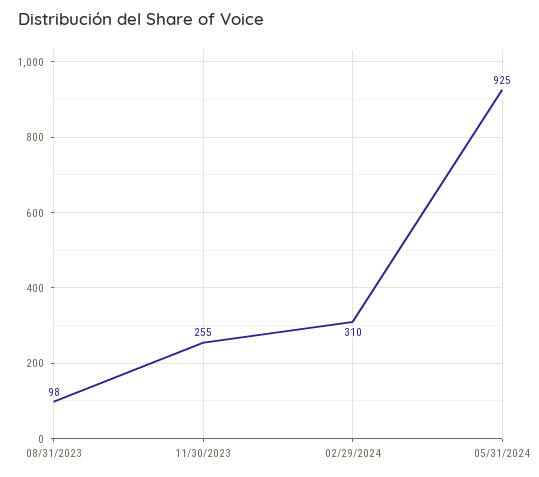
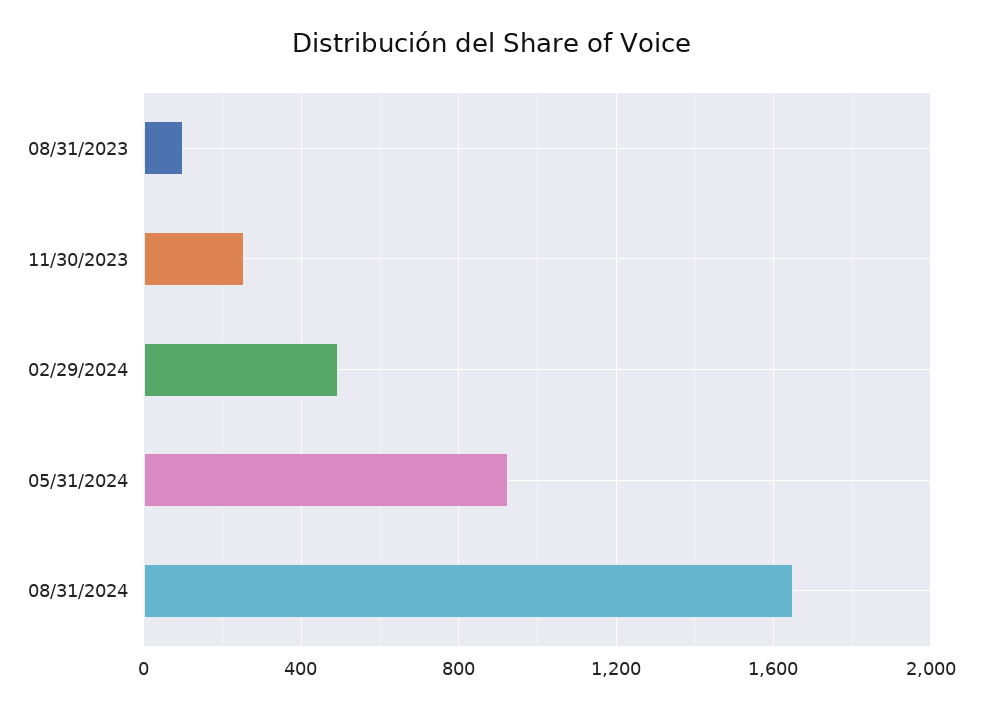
02/29/2024: 310 -> 500
08/31/2024: none -> 1650

